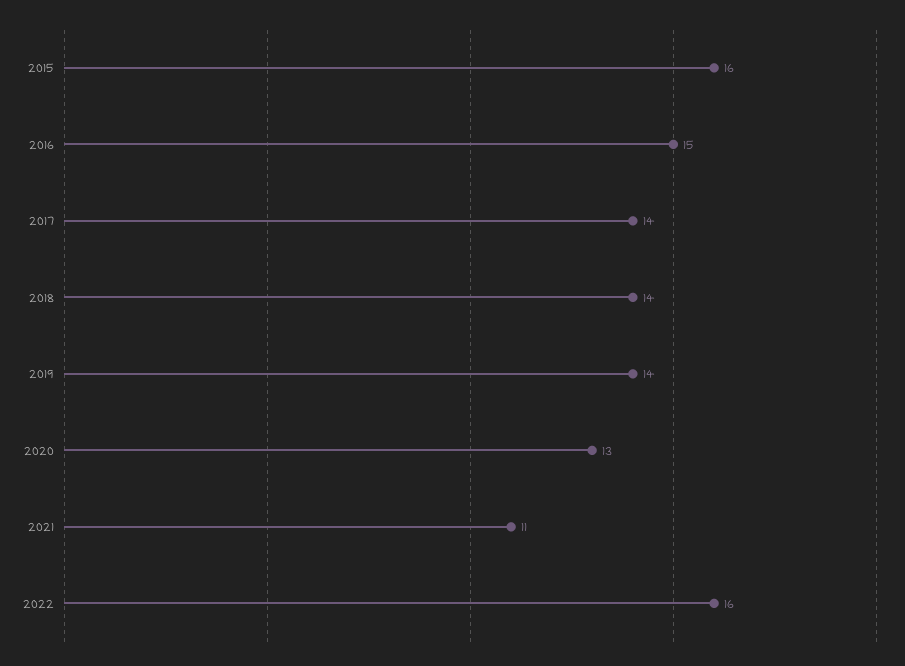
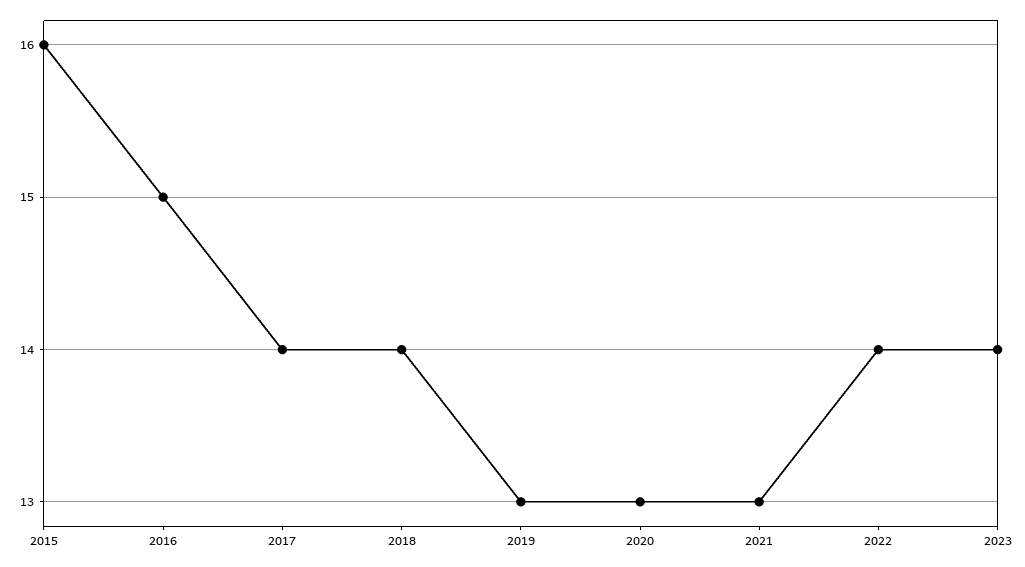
2019: 14 -> 13
2021: 11 -> 13
2022: 16 -> 14
2023: none -> 14

